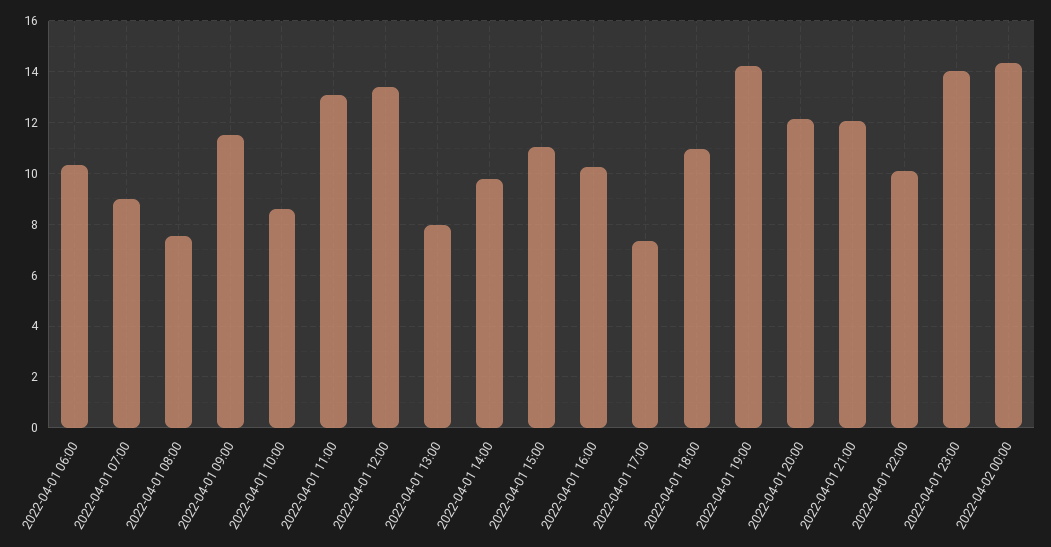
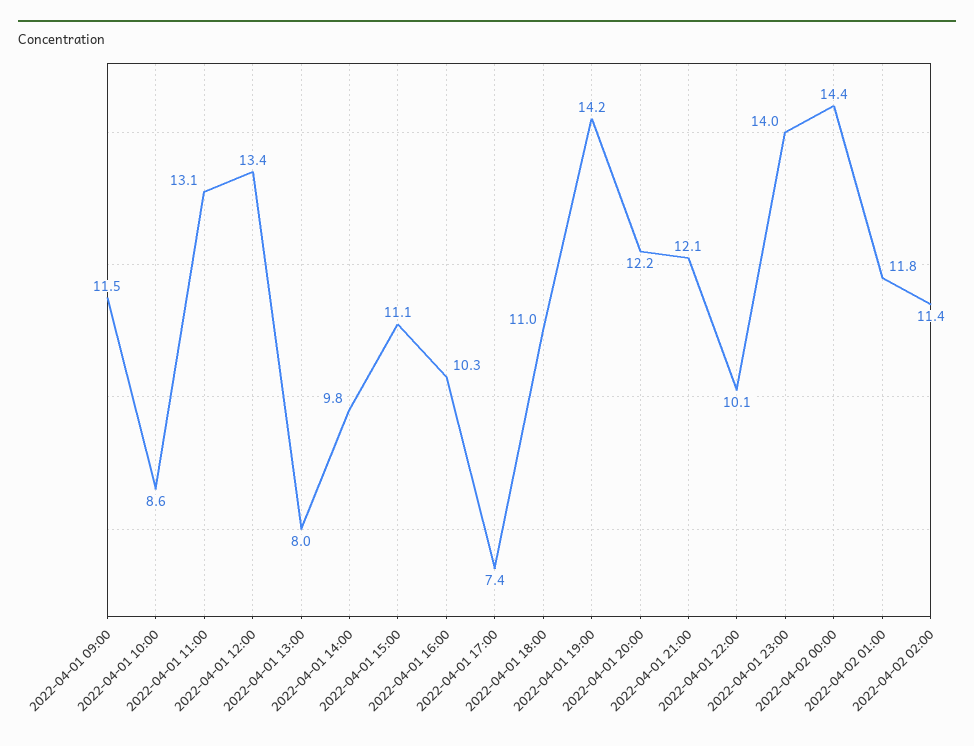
2022-04-01 06:00: 10.25 -> none
2022-04-01 07:00: 9 -> none
2022-04-01 08:00: 7.5 -> none
2022-04-02 01:00: none -> 11.8
2022-04-02 02:00: none -> 11.4

